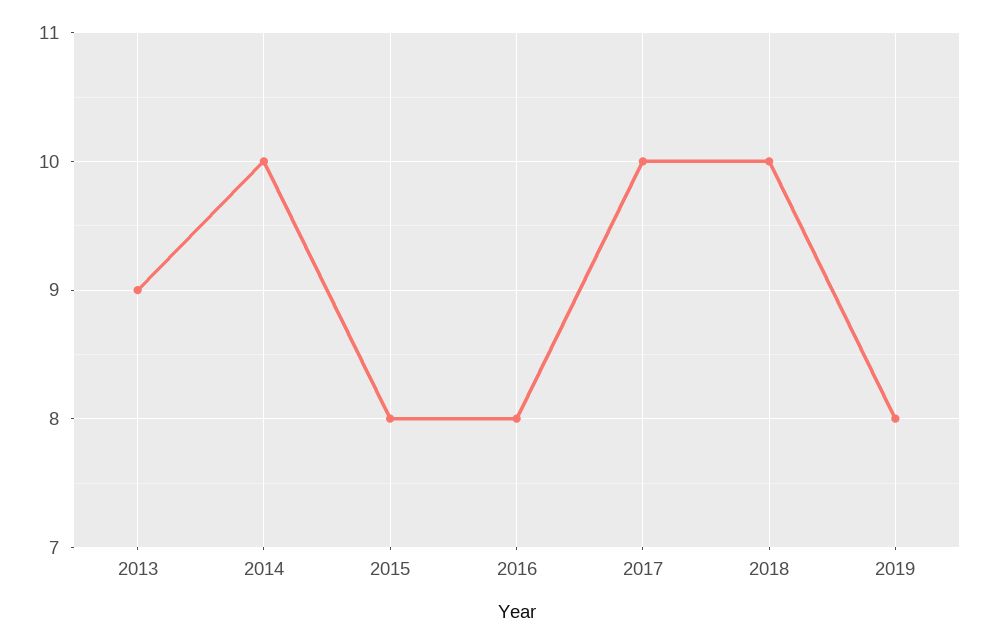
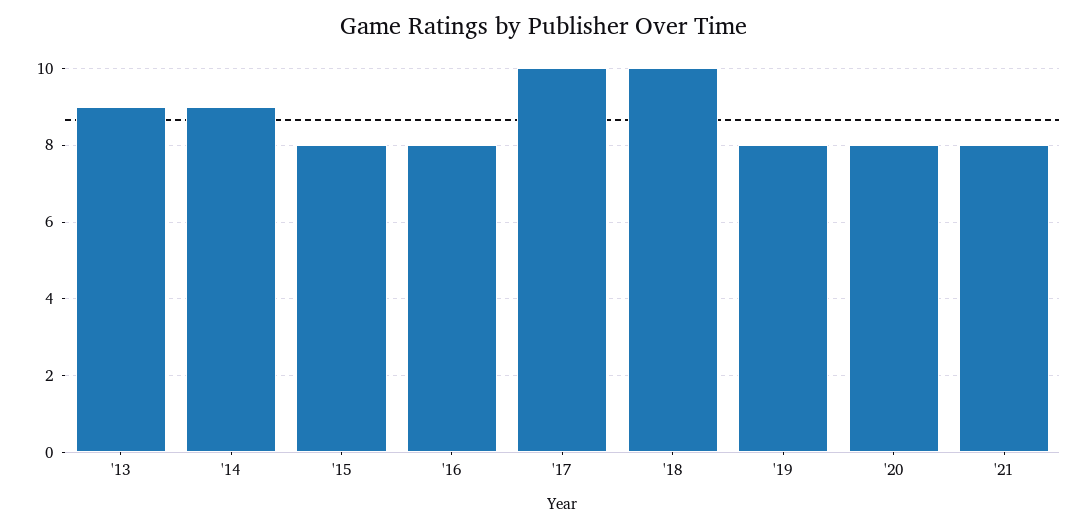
2014: 10 -> 9
'20: none -> 8
'21: none -> 8

